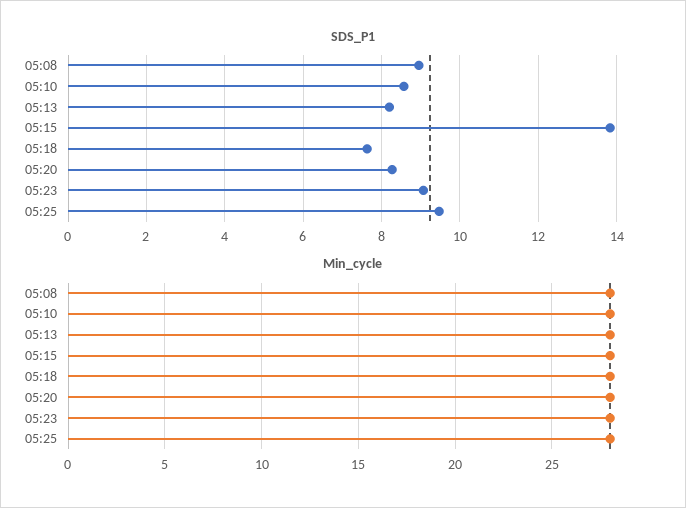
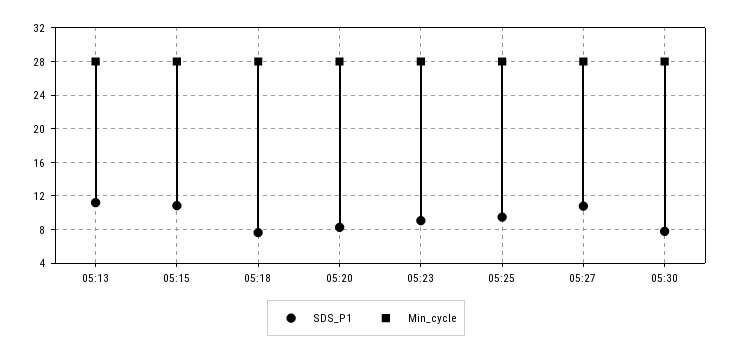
SDS_P1, 05:08: 9 -> none
SDS_P1, 05:10: 8.6 -> none
SDS_P1, 05:13: 8.2 -> 11
SDS_P1, 05:15: 13.8 -> 11
Min_cycle, 05:08: 28 -> none
Min_cycle, 05:10: 28 -> none
SDS_P1, 05:27: none -> 11
Min_cycle, 05:27: none -> 28
SDS_P1, 05:30: none -> 8
Min_cycle, 05:30: none -> 28

